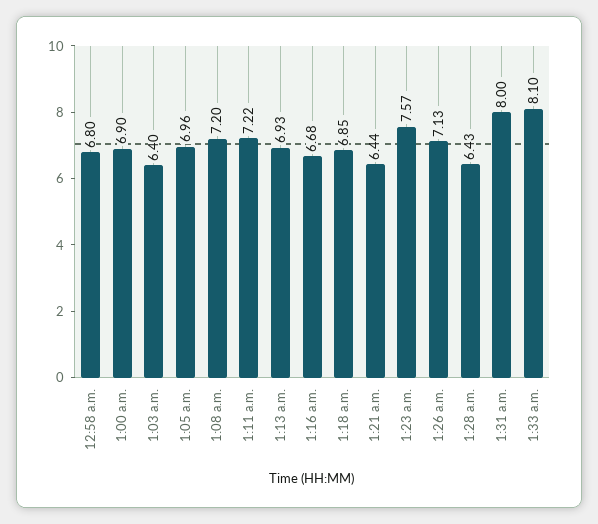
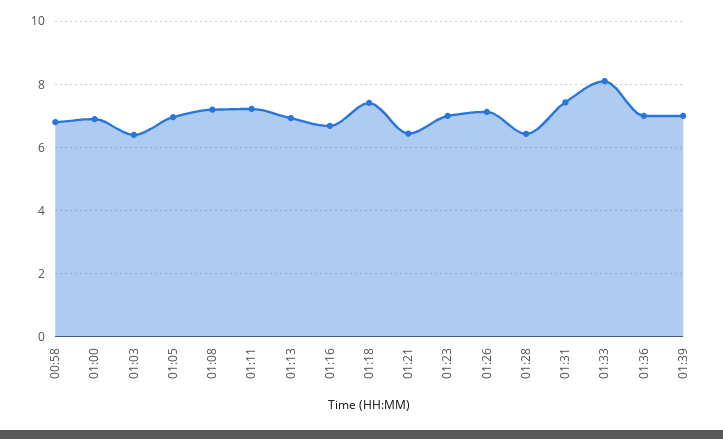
1:18 a.m.: 6.85 -> 7.4
1:23 a.m.: 7.57 -> 7
1:31 a.m.: 8 -> 7.4
01:36: none -> 7
01:39: none -> 7

